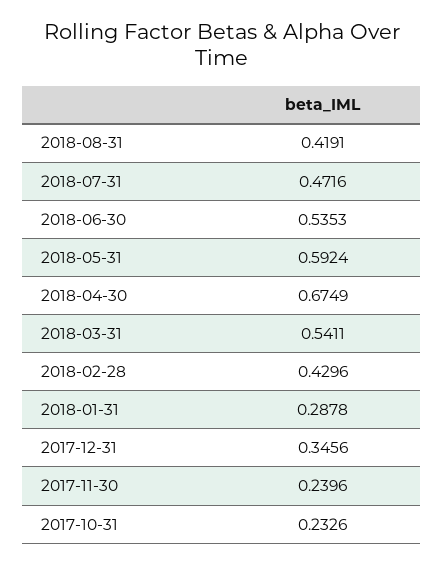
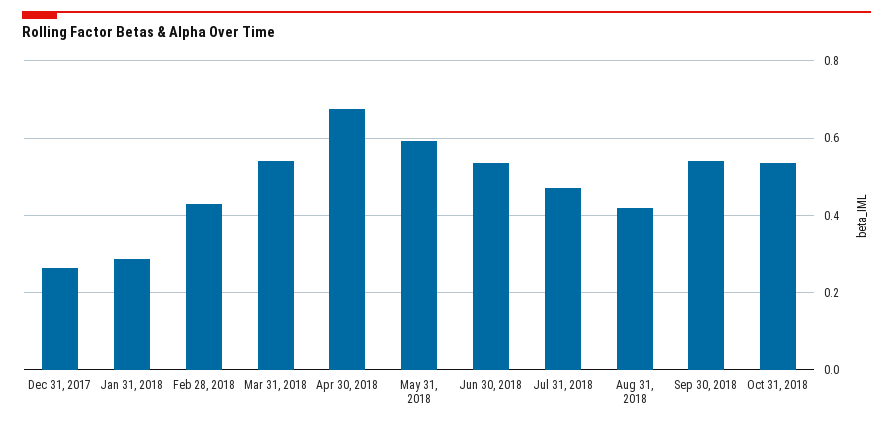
2017-12-31: 0.3456 -> 0.26
2017-11-30: 0.2396 -> none
2017-10-31: 0.2326 -> none
Sep 30, 2018: none -> 0.54
Oct 31, 2018: none -> 0.54

